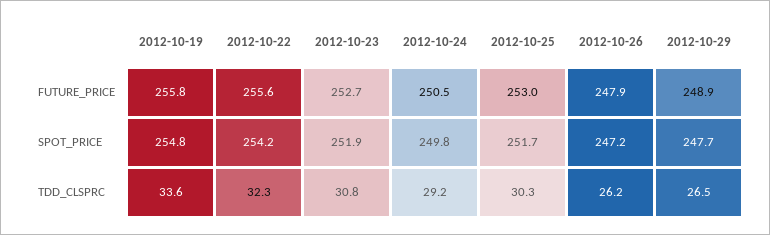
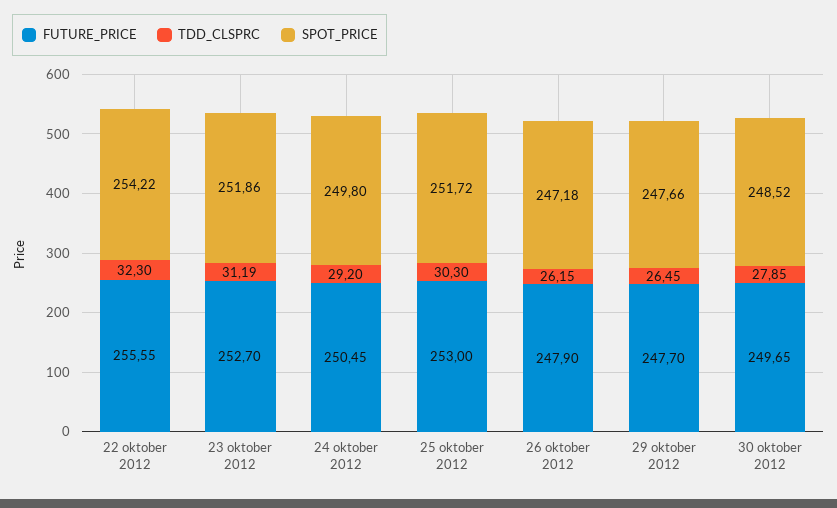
FUTURE_PRICE, 2012-10-19: 255.8 -> none
FUTURE_PRICE, 2012-10-29: 248.9 -> 247.7
SPOT_PRICE, 2012-10-19: 254.8 -> none
TDD_CLSPRC, 2012-10-19: 33.6 -> none
TDD_CLSPRC, 2012-10-23: 30.8 -> 31.19
FUTURE_PRICE, 30 oktober 2012: none -> 249.65
TDD_CLSPRC, 30 oktober 2012: none -> 27.85
SPOT_PRICE, 30 oktober 2012: none -> 248.52

